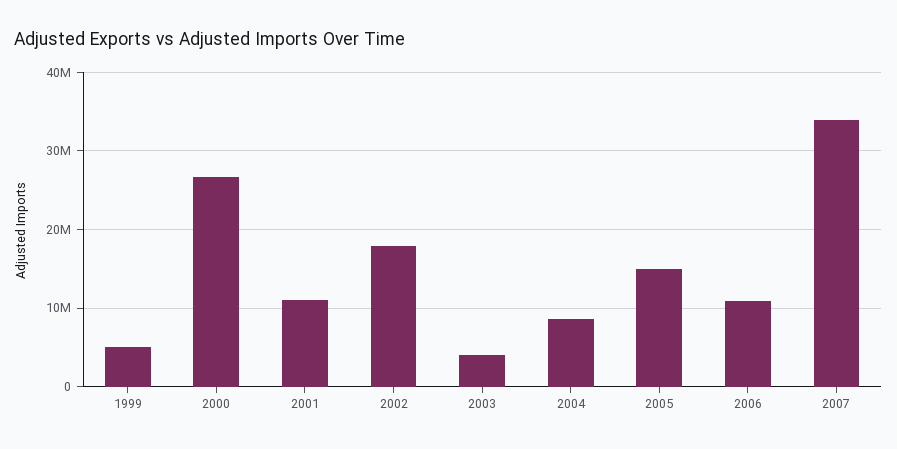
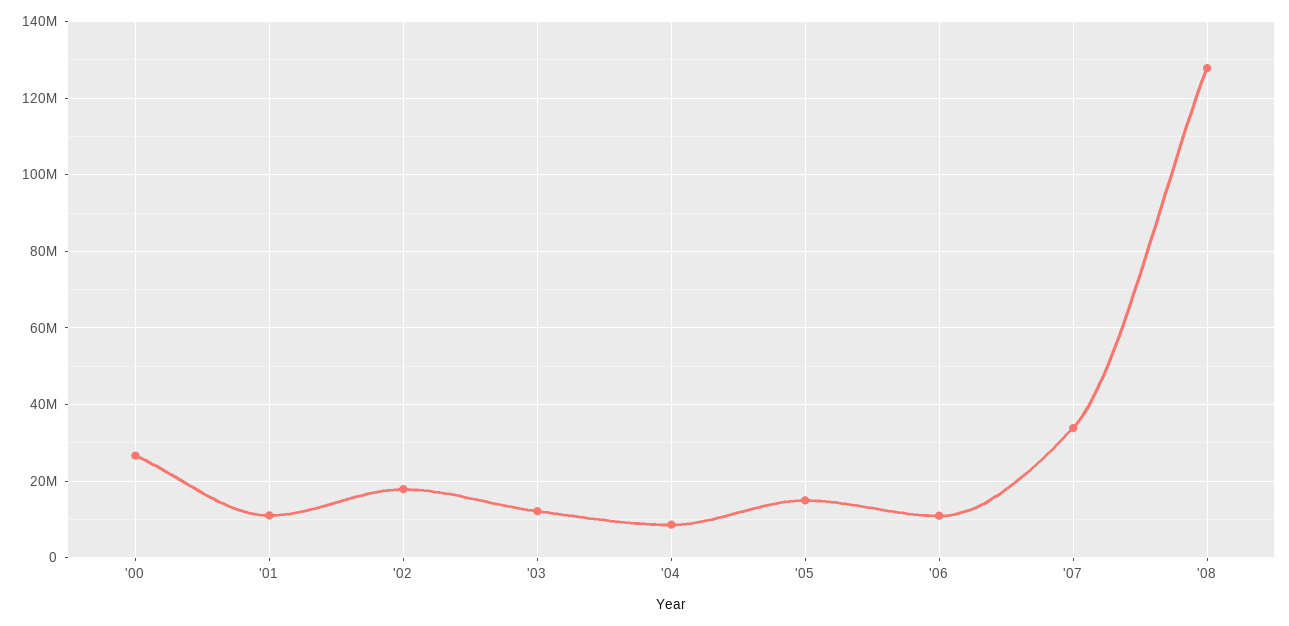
1999: 5000000 -> none
2003: 4000000 -> 12000000
'08: none -> 128000000

